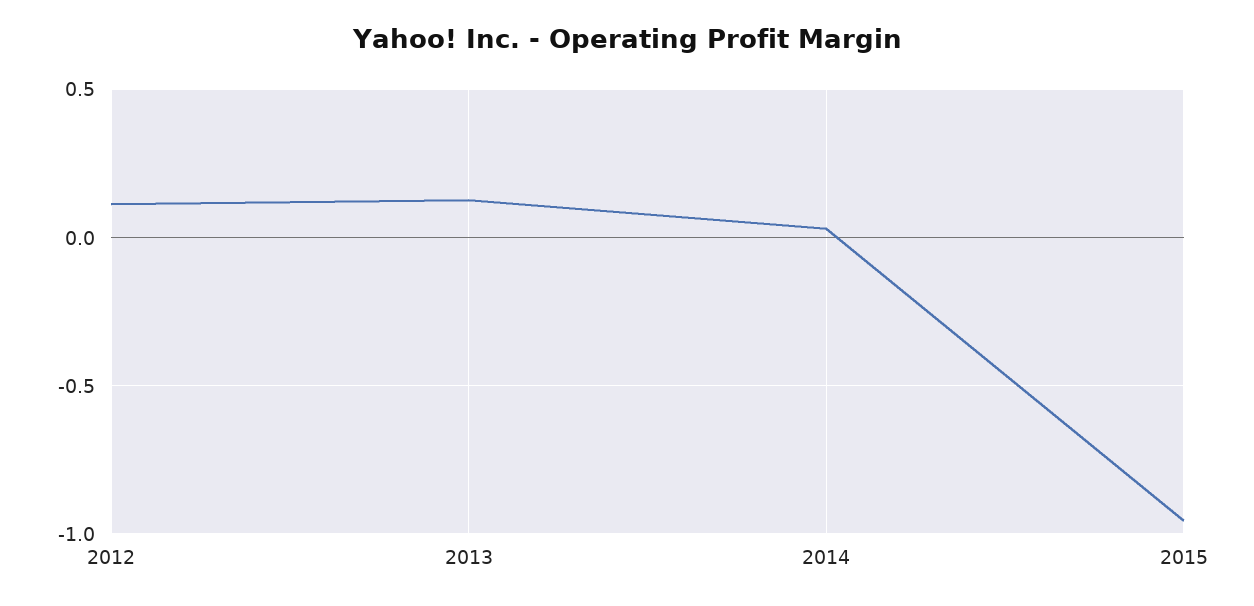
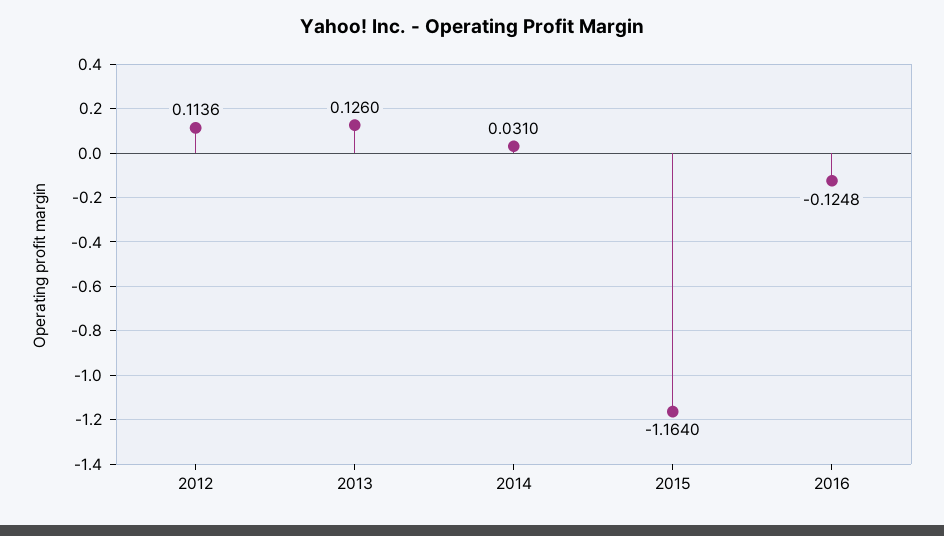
2015: -0.95 -> -1.164
2016: none -> -0.1248

